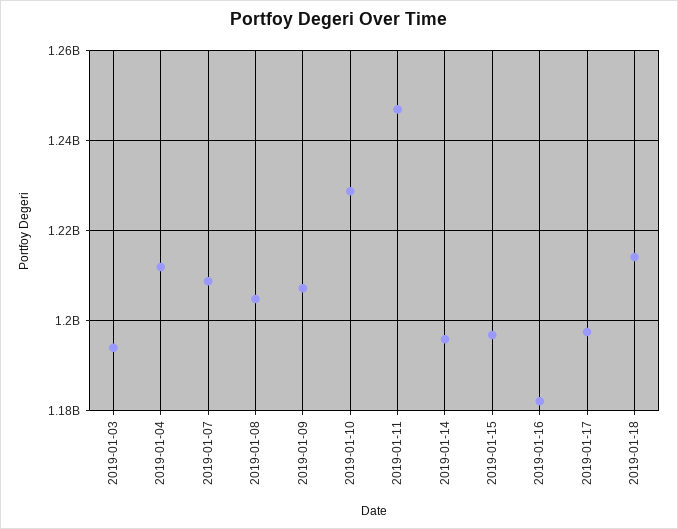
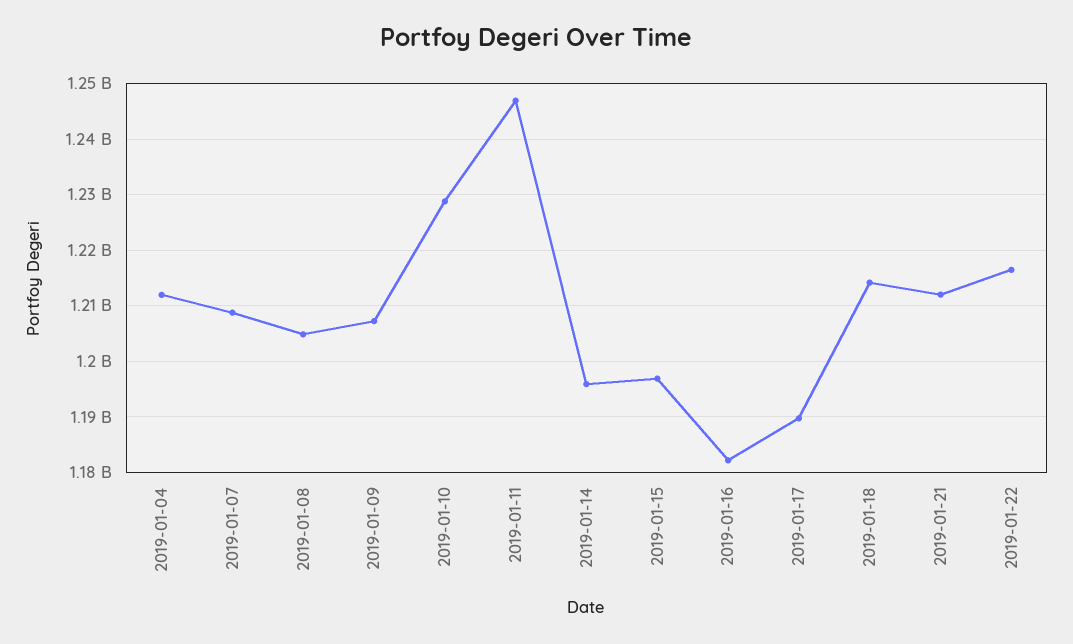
2019-01-03: 1194000000 -> none
2019-01-17: 1198000000 -> 1190000000
2019-01-21: none -> 1212000000
2019-01-22: none -> 1216000000

